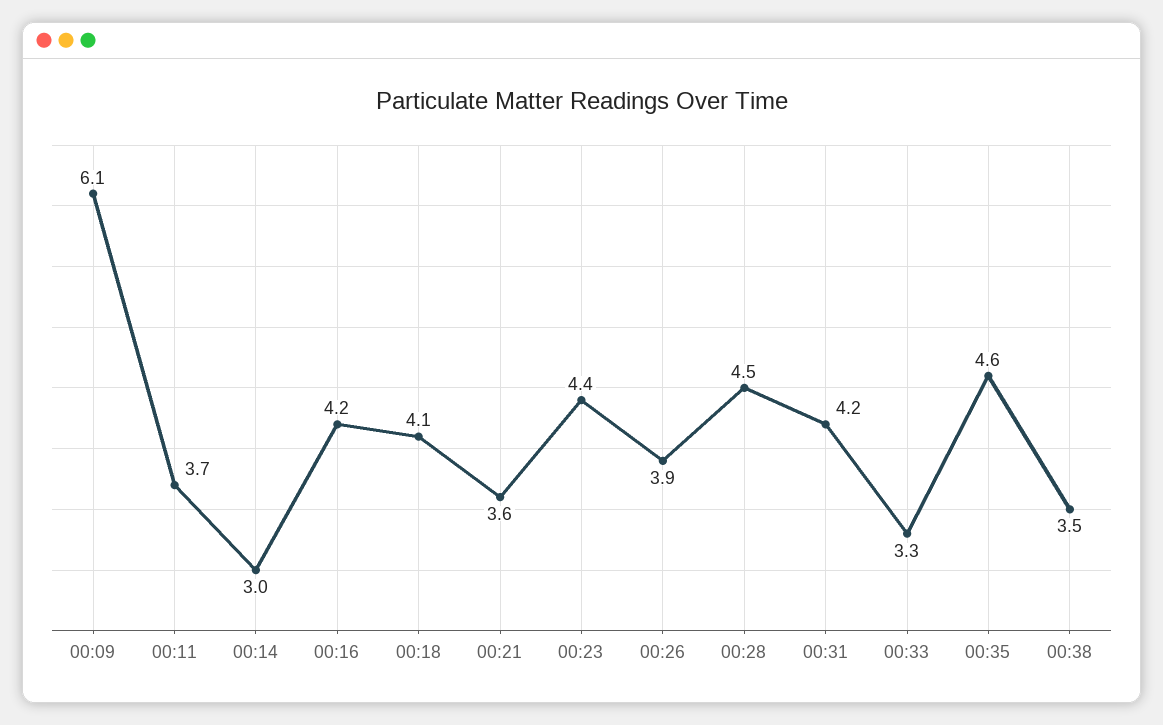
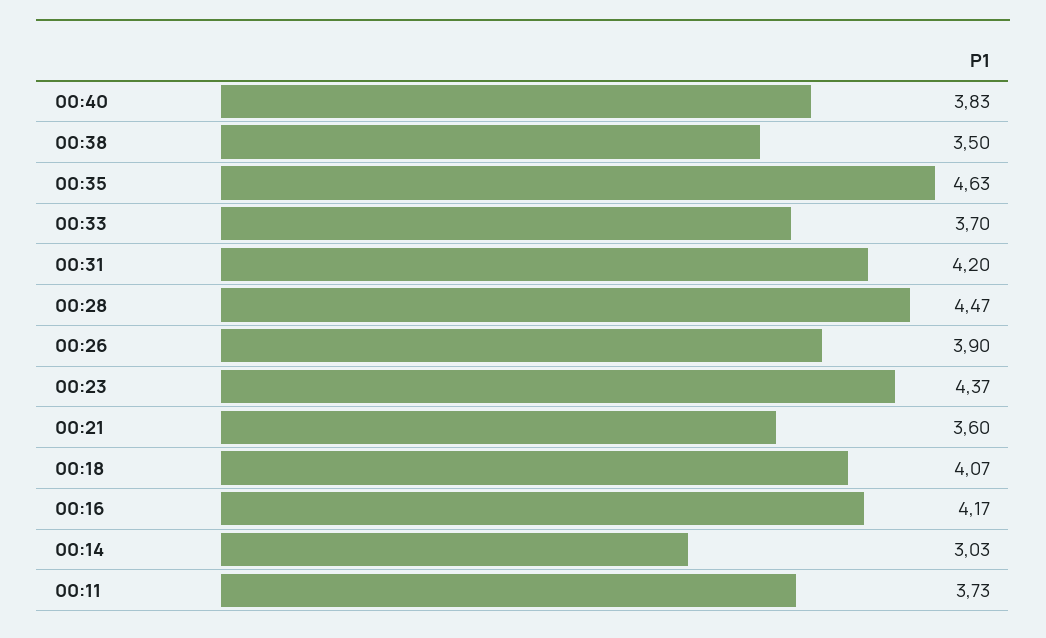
00:09: 6.1 -> none
00:33: 3.3 -> 3.7
00:40: none -> 3.83

